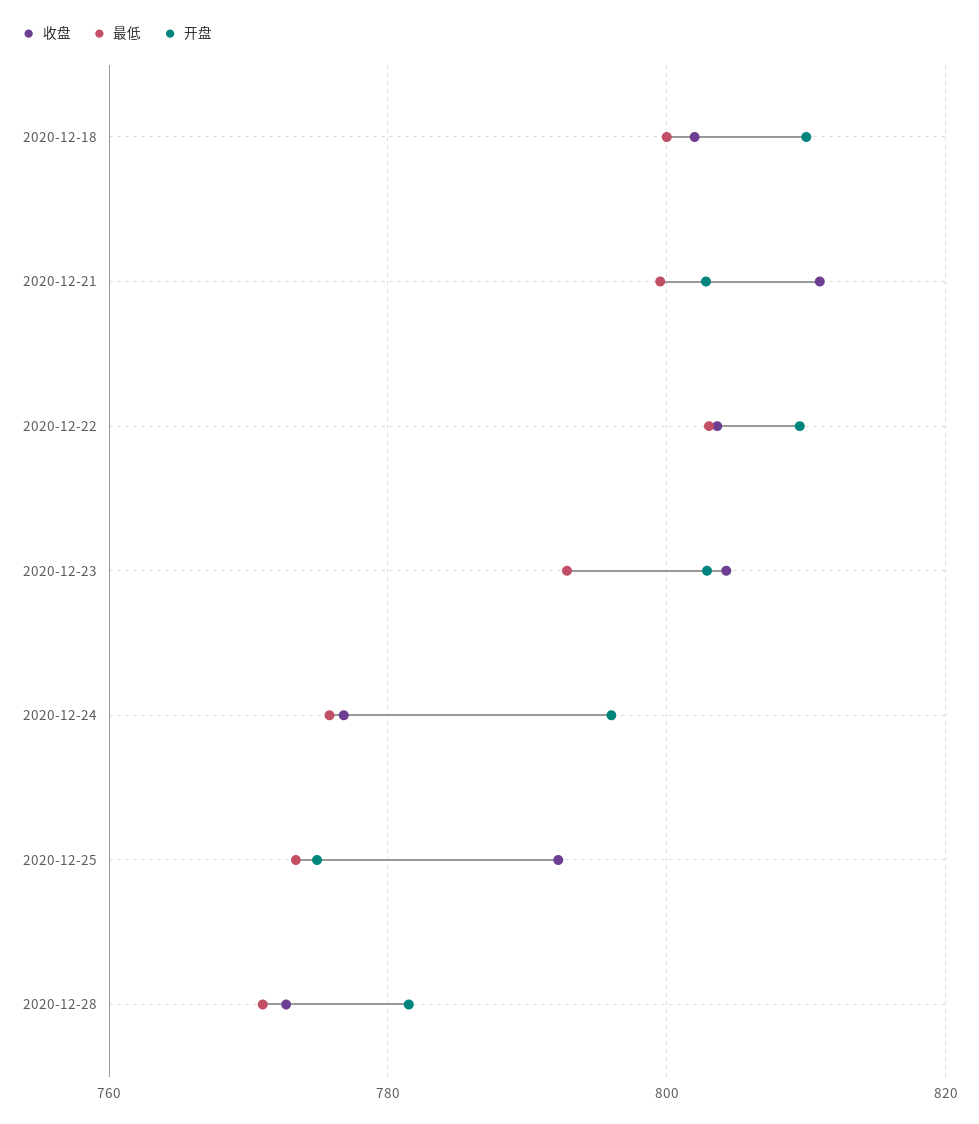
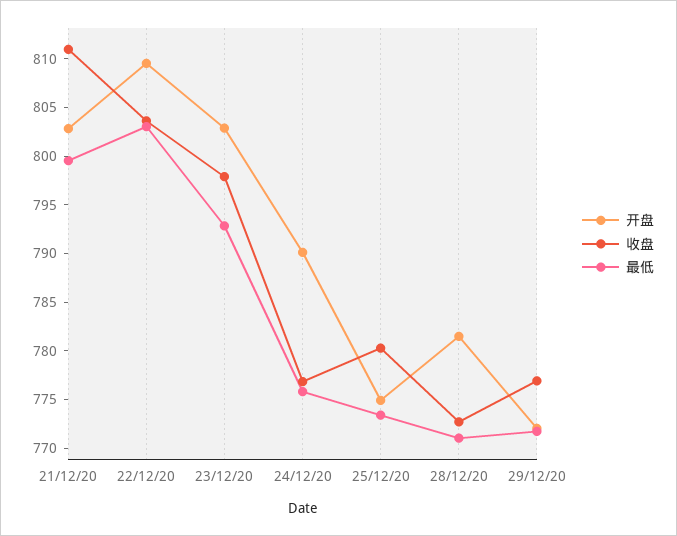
收盘, 2020-12-18: 802 -> none
最低, 2020-12-18: 800 -> none
开盘, 2020-12-18: 810 -> none
收盘, 2020-12-23: 804 -> 798
开盘, 2020-12-24: 796 -> 790
收盘, 2020-12-25: 792 -> 780
开盘, 29/12/20: none -> 772
收盘, 29/12/20: none -> 777
最低, 29/12/20: none -> 772

